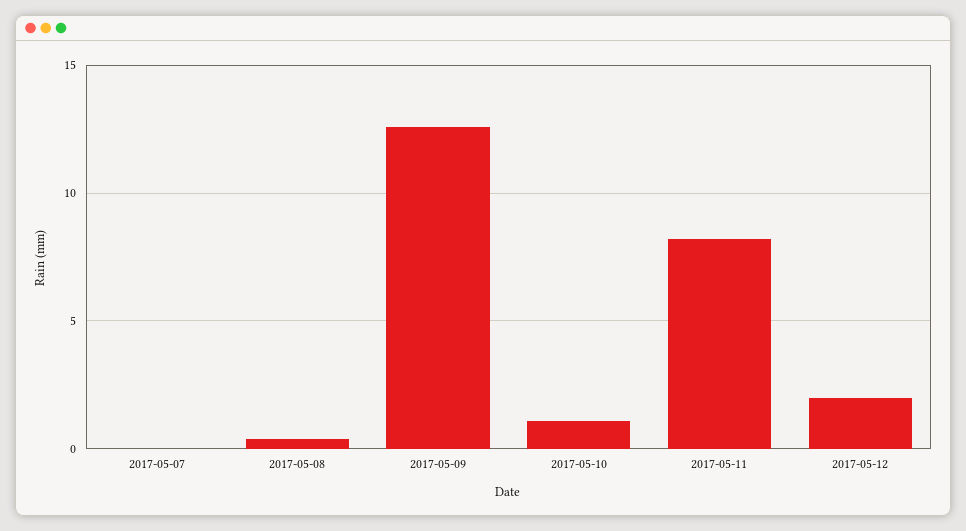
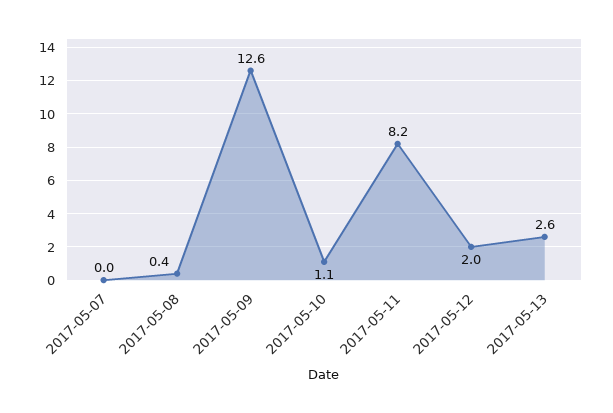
2017-05-13: none -> 2.6

